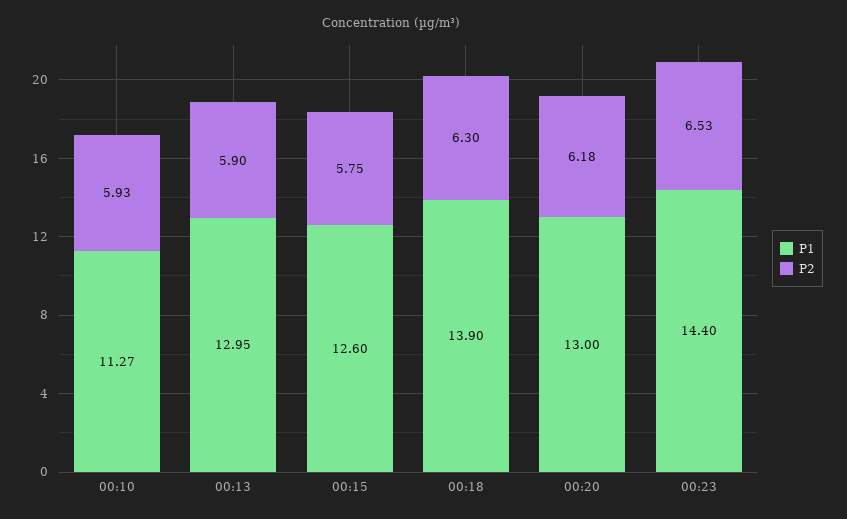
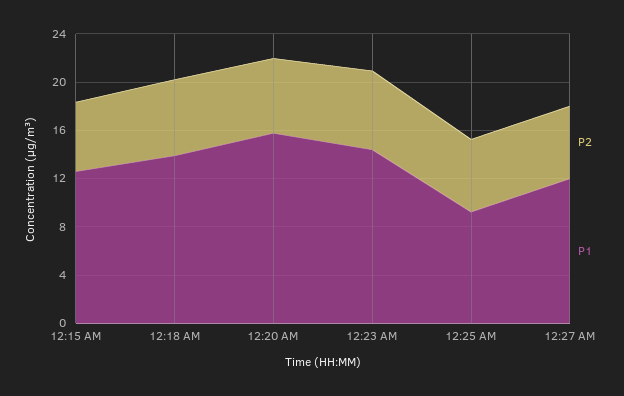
P1, 00:10: 11.27 -> none
P2, 00:10: 5.93 -> none
P1, 00:13: 12.95 -> none
P2, 00:13: 5.9 -> none
P1, 00:20: 13 -> 16
P2, 12:25 AM: none -> 6
P1, 12:25 AM: none -> 9
P2, 12:27 AM: none -> 6
P1, 12:27 AM: none -> 12

